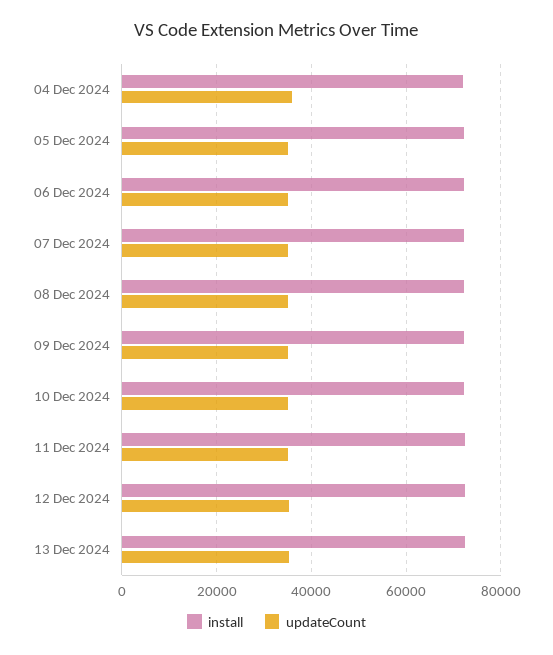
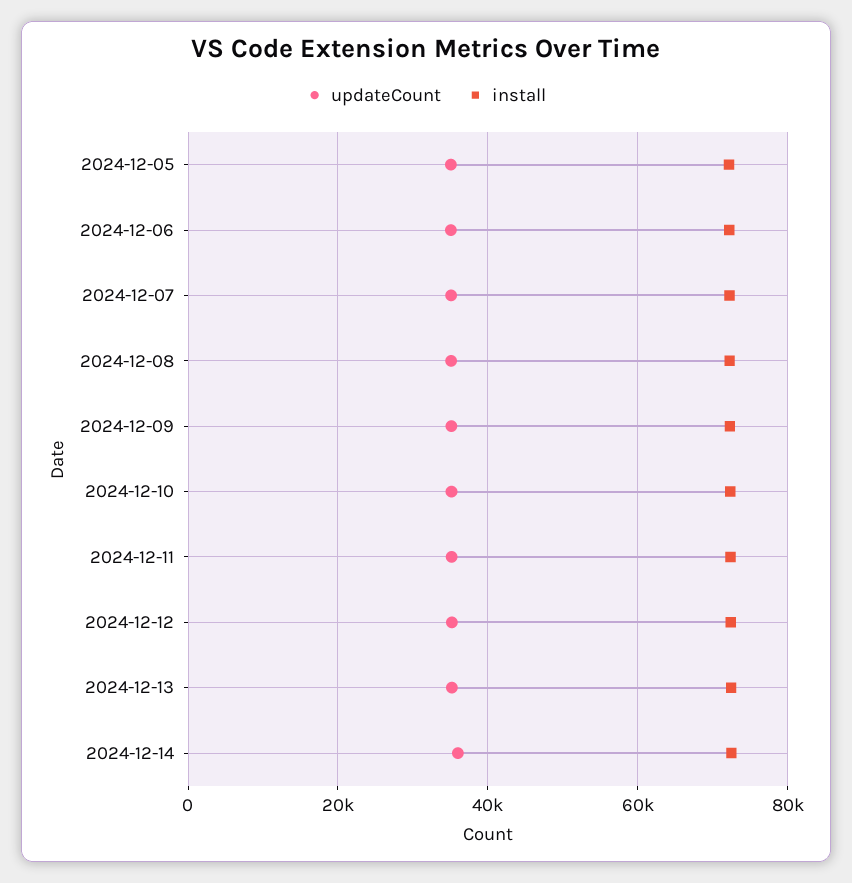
install, 04 Dec 2024: 72000 -> none
updateCount, 04 Dec 2024: 36000 -> none
updateCount, 2024-12-14: none -> 36000
install, 2024-12-14: none -> 72000

